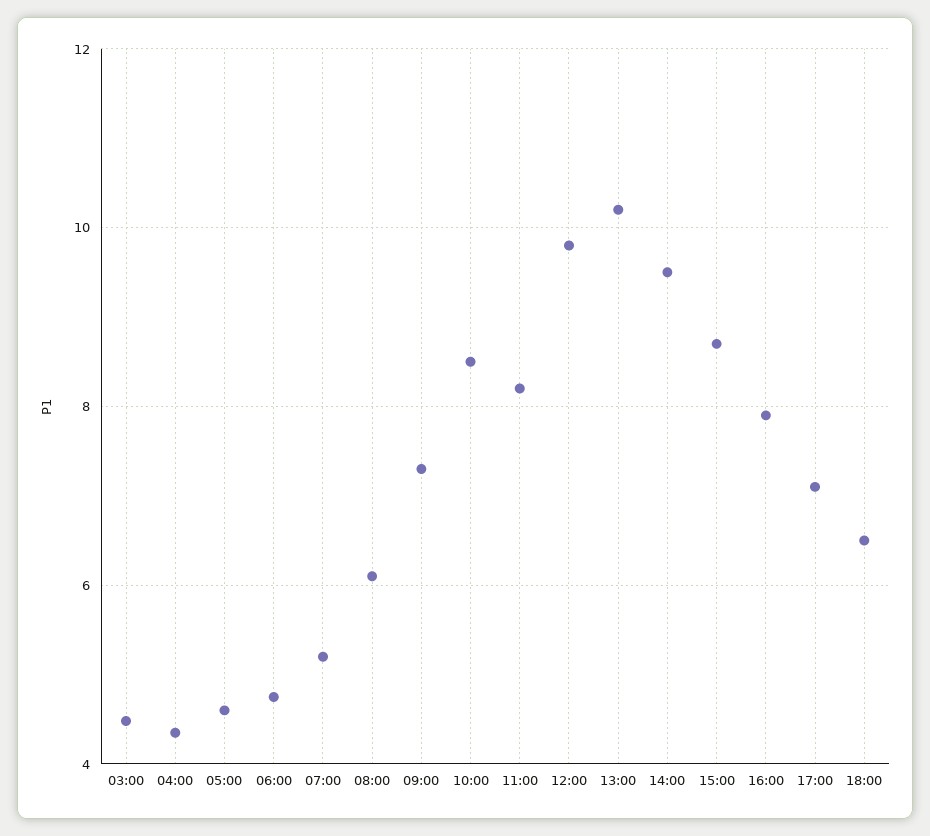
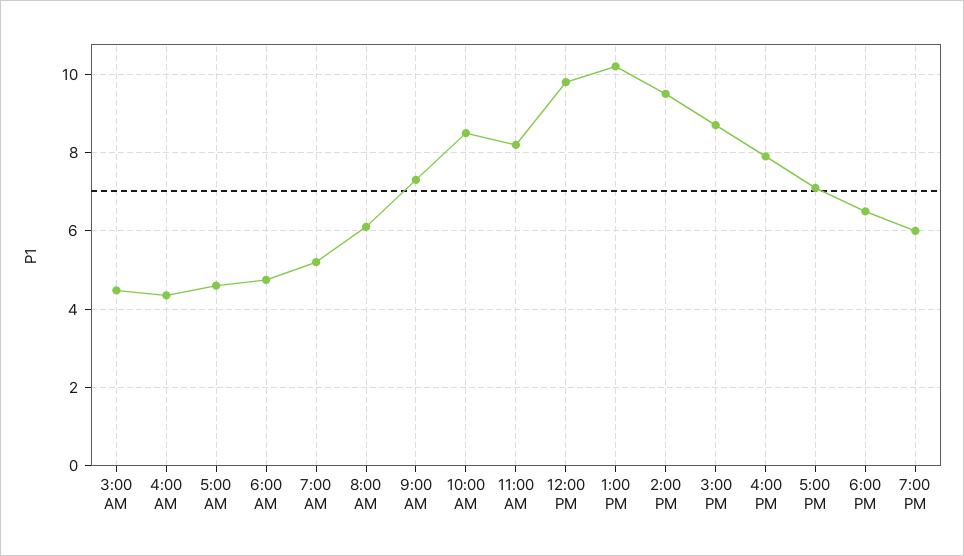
7:00 PM: none -> 6

